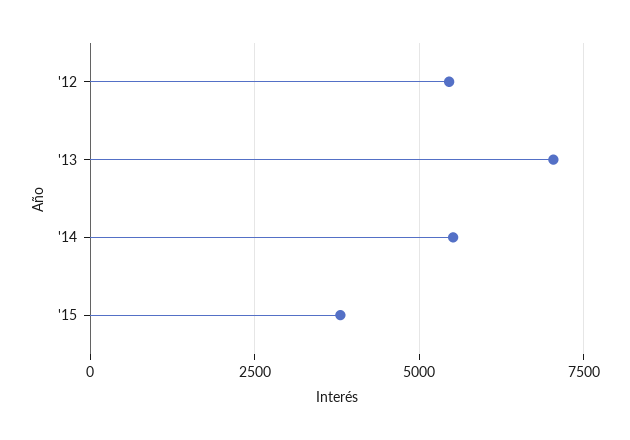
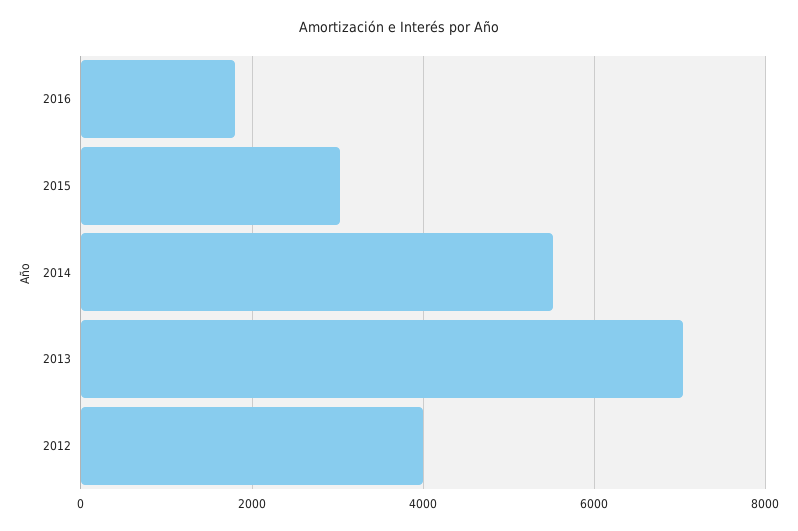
'12: 5500 -> 4000
'15: 3750 -> 3000
2016: none -> 1800

